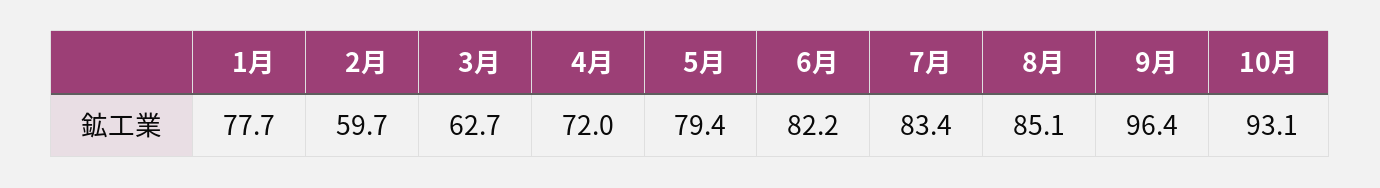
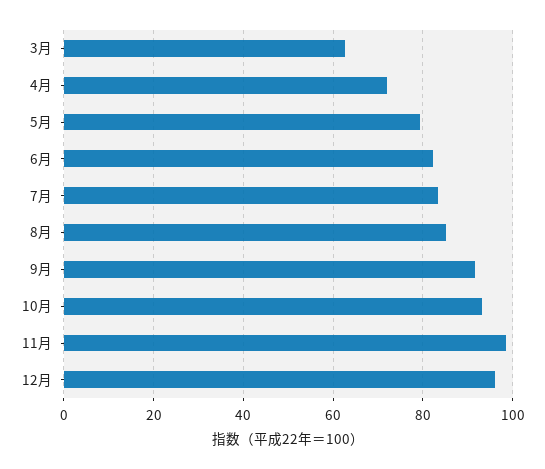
1月: 77.7 -> none
2月: 59.7 -> none
9月: 96.4 -> 92
11月: none -> 98
12月: none -> 96

